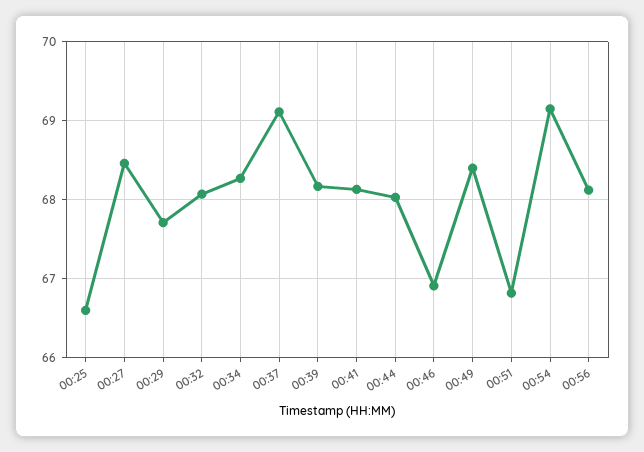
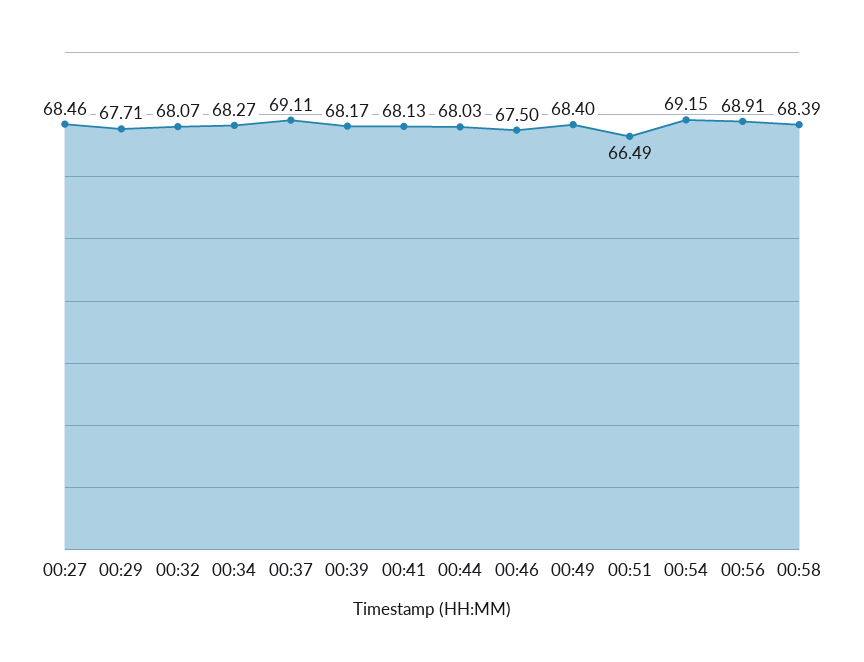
00:25: 66.6 -> none
00:46: 66.9 -> 67.5
00:51: 66.8 -> 66.49
00:56: 68.1 -> 68.91
00:58: none -> 68.39

